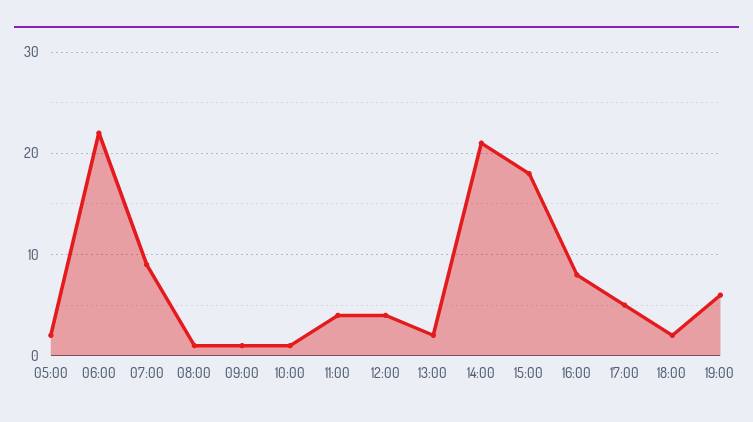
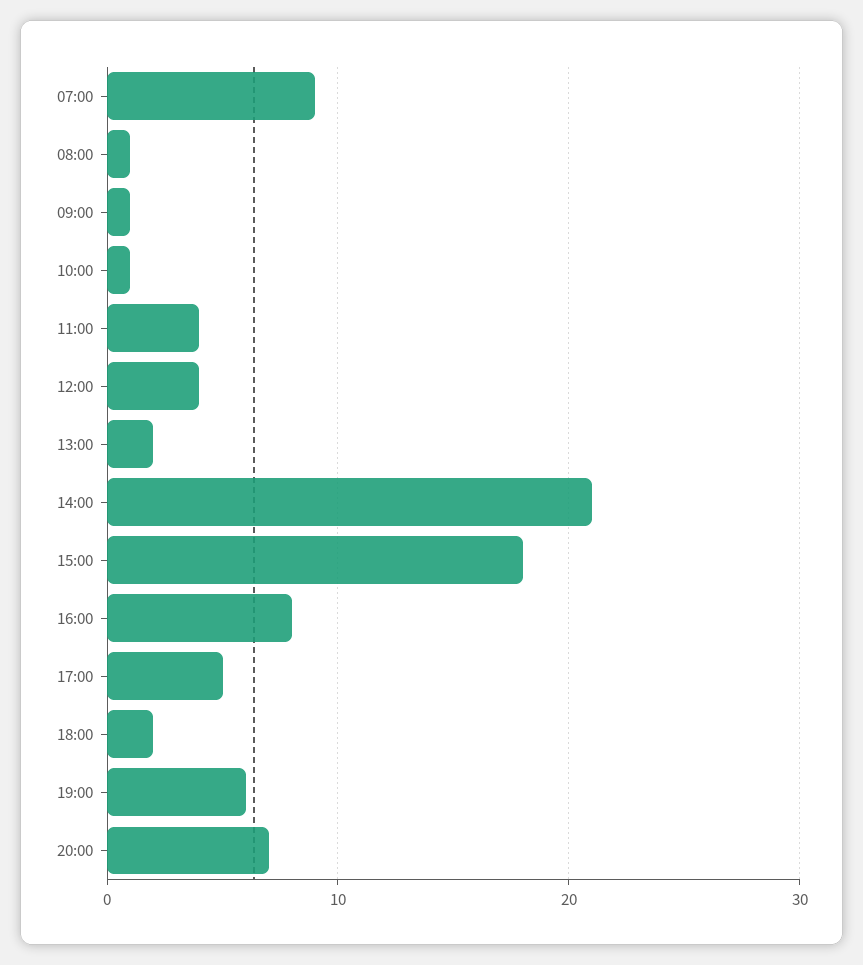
05:00: 2 -> none
06:00: 22 -> none
20:00: none -> 7

